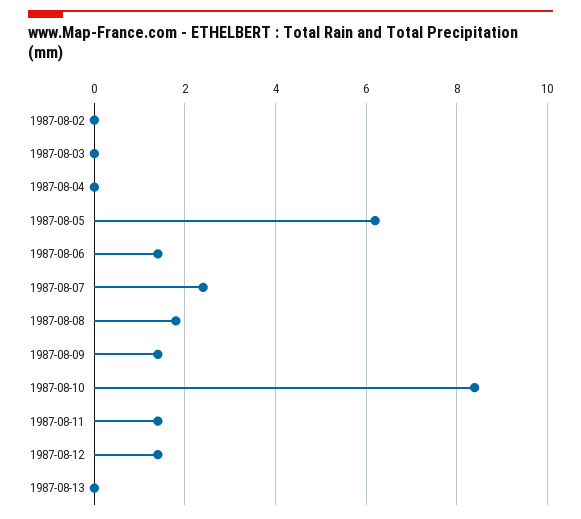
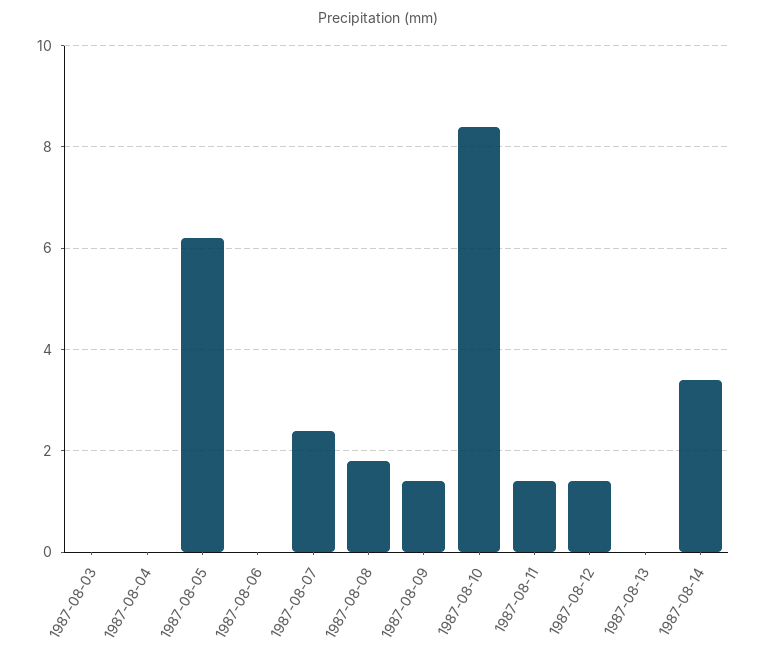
1987-08-02: 0 -> none
1987-08-06: 1.5 -> 0
1987-08-14: none -> 3.5

